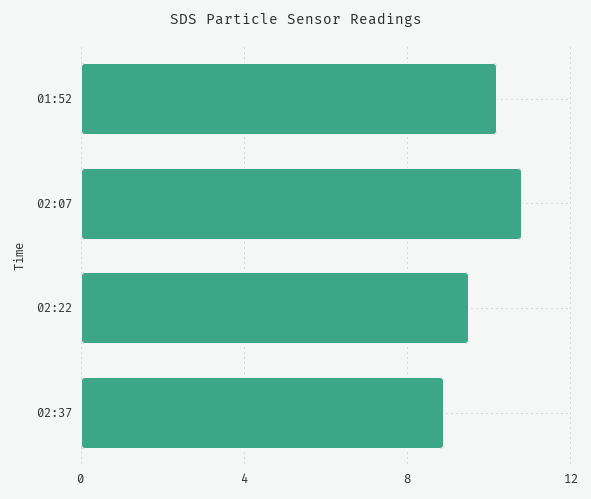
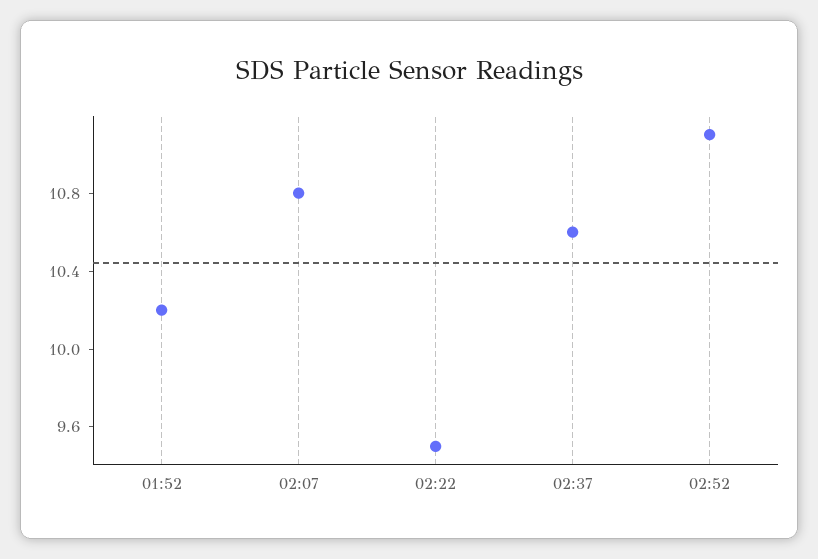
02:37: 9 -> 10.6
02:52: none -> 11.1

